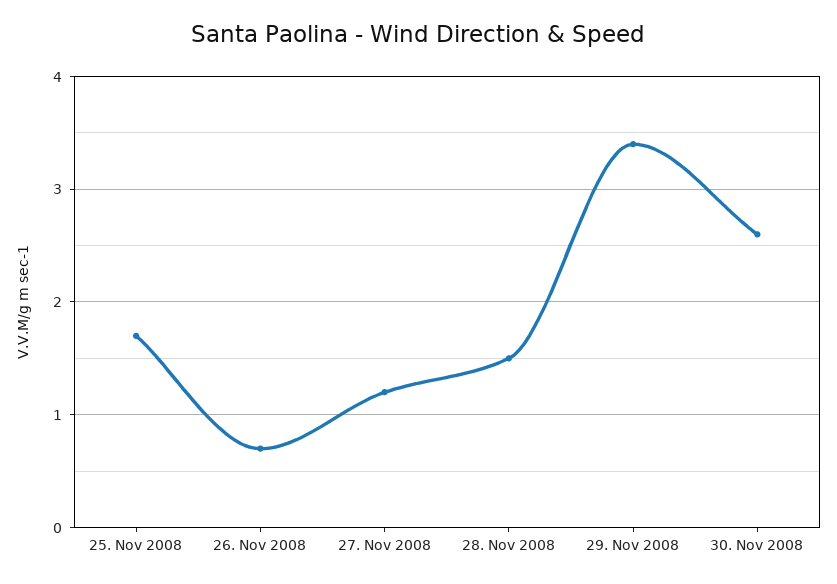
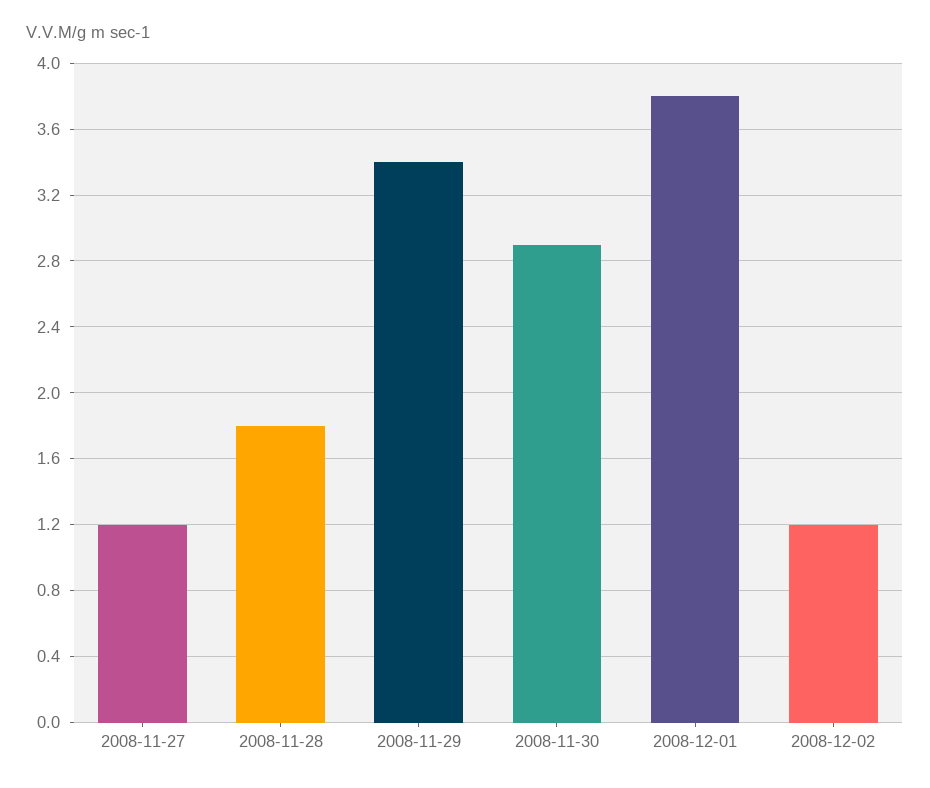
25. Nov 2008: 1.7 -> none
26. Nov 2008: 0.7 -> none
28. Nov 2008: 1.5 -> 1.8
30. Nov 2008: 2.6 -> 2.9
2008-12-01: none -> 3.8
2008-12-02: none -> 1.2

